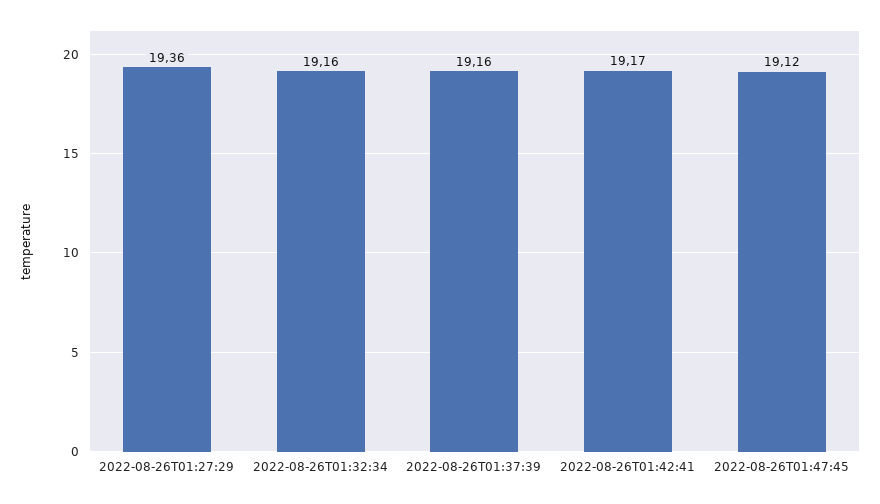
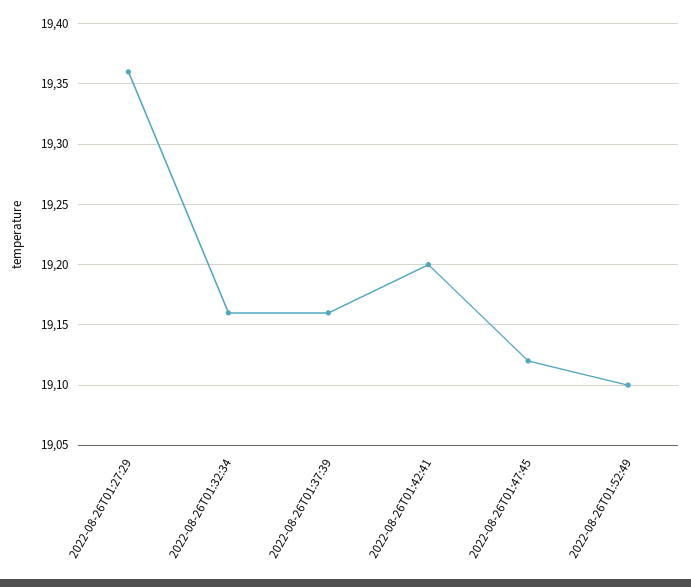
2022-08-26T01:42:41: 19.17 -> 19.2
2022-08-26T01:52:49: none -> 19.1

